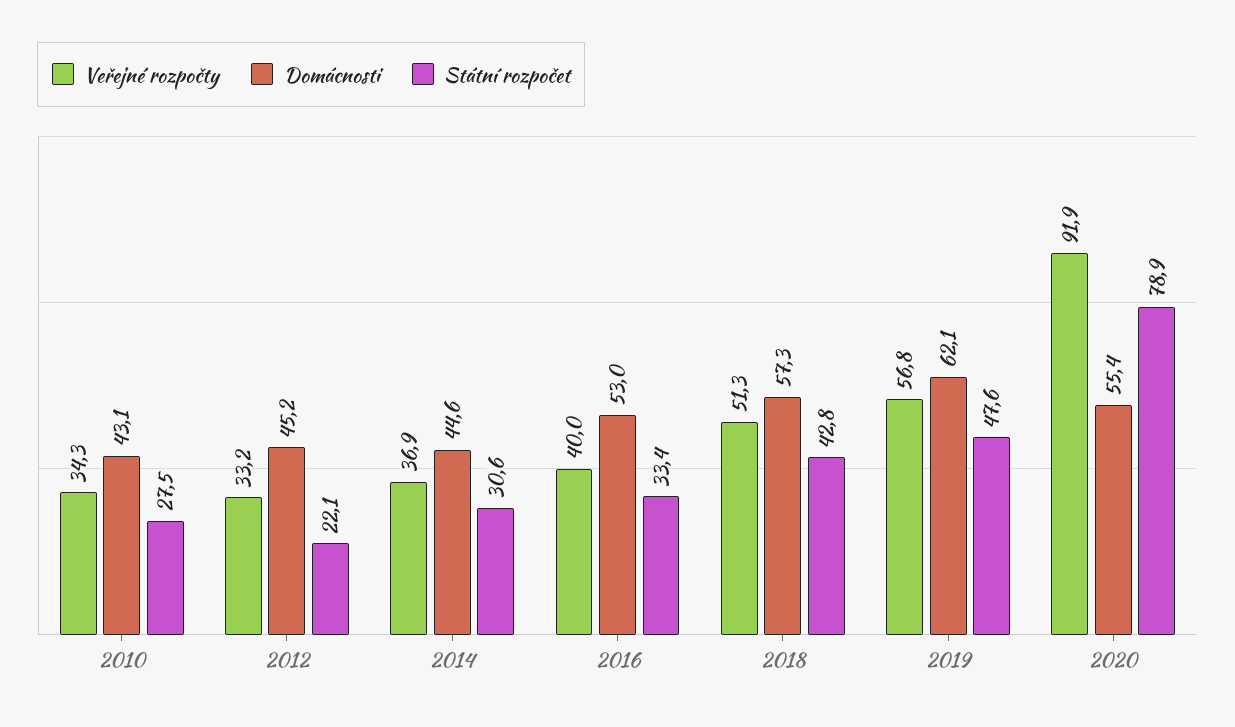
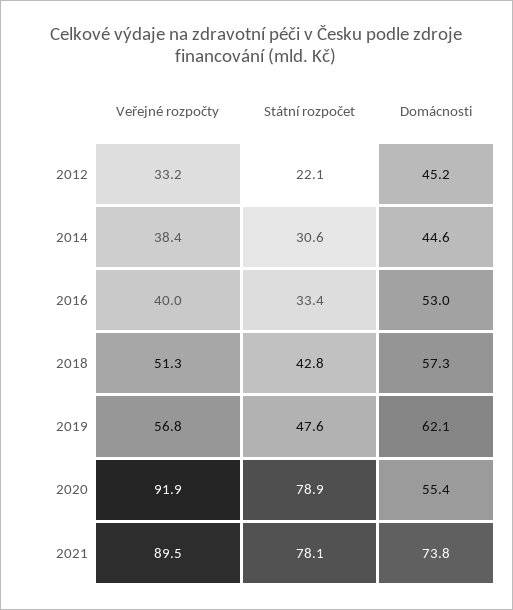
Veřejné rozpočty, 2010: 34.3 -> none
Domácnosti, 2010: 43.1 -> none
Státní rozpočet, 2010: 27.5 -> none
Veřejné rozpočty, 2014: 36.9 -> 38.4
Veřejné rozpočty, 2021: none -> 89.5
Státní rozpočet, 2021: none -> 78.1
Domácnosti, 2021: none -> 73.8

